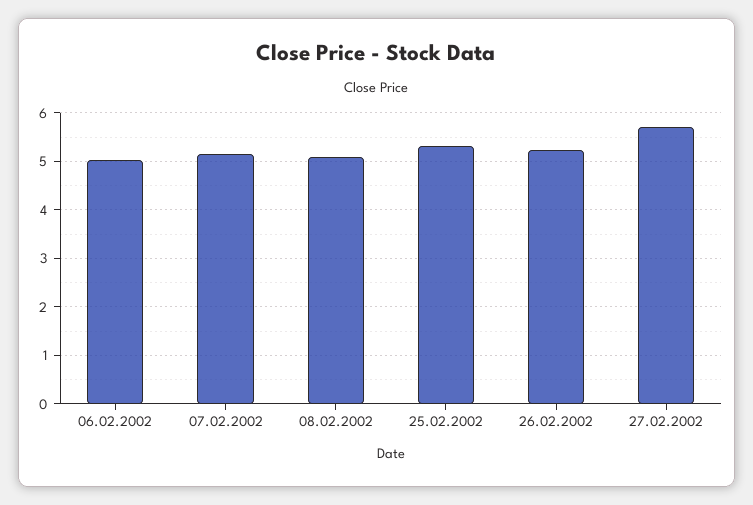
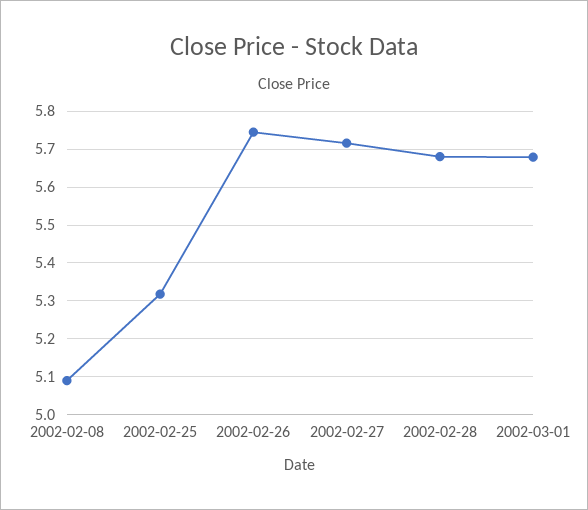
06.02.2002: 5 -> none
07.02.2002: 5.2 -> none
26.02.2002: 5.2 -> 5.74
2002-02-28: none -> 5.68
2002-03-01: none -> 5.68

